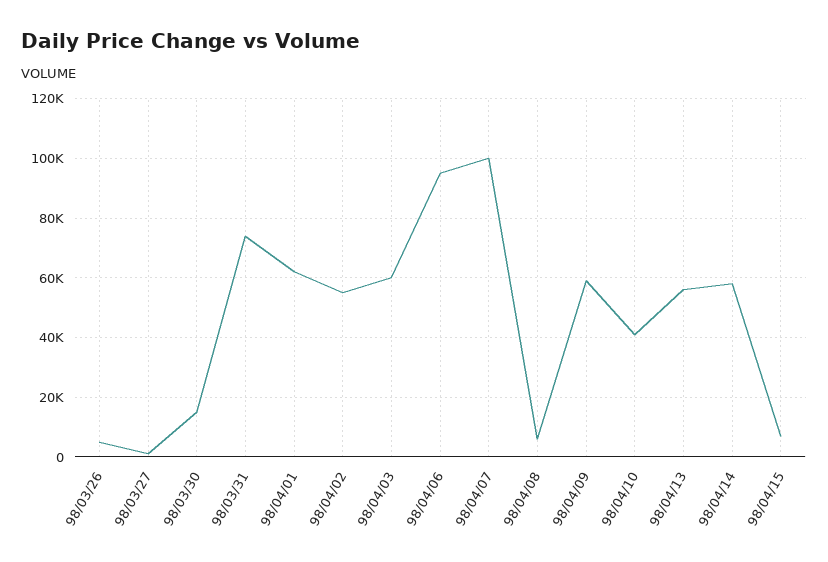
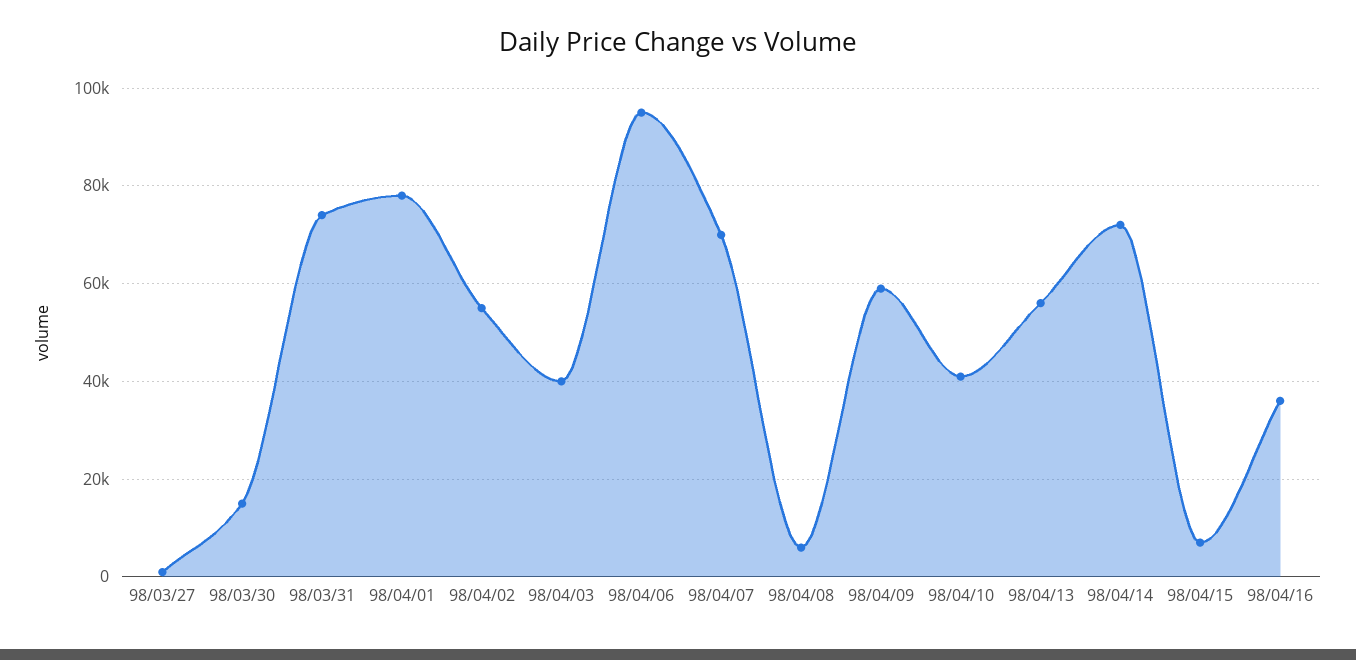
98/03/26: 5000 -> none
98/04/01: 62500 -> 78000
98/04/03: 60000 -> 40000
98/04/07: 100000 -> 70000
98/04/14: 57500 -> 72000
98/04/16: none -> 36000

